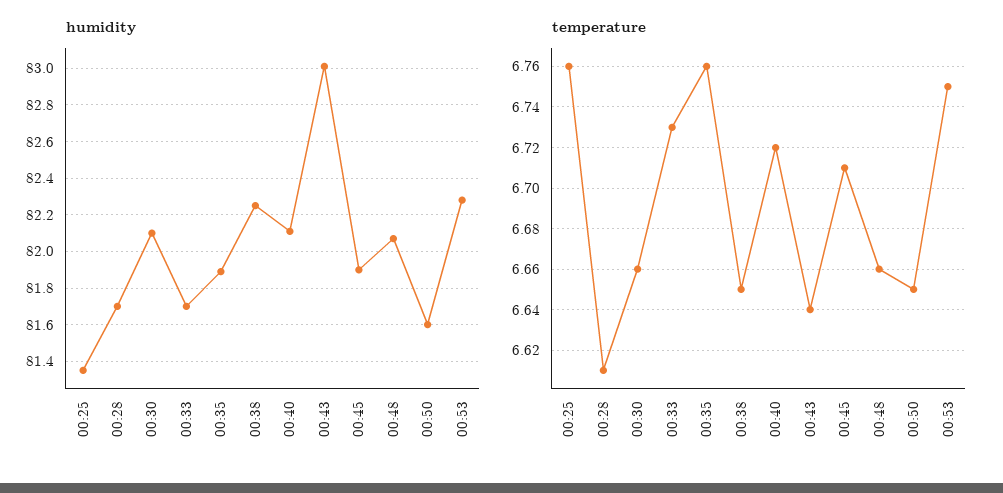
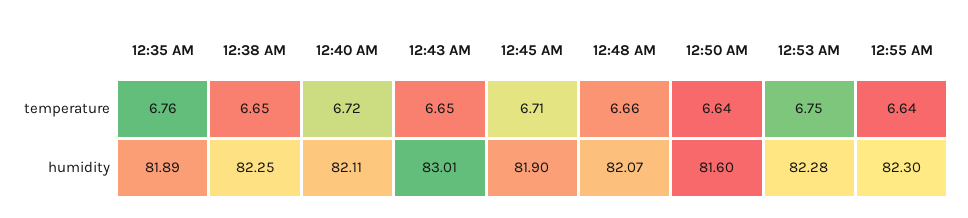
humidity, 00:25: 81.35 -> none
humidity, 00:28: 81.7 -> none
humidity, 00:30: 82.1 -> none
humidity, 00:33: 81.7 -> none
temperature, 00:25: 6.76 -> none
temperature, 00:28: 6.61 -> none
temperature, 00:30: 6.66 -> none
temperature, 00:33: 6.73 -> none
temperature, 00:43: 6.64 -> 6.65
temperature, 00:50: 6.65 -> 6.64
temperature, 12:55 AM: none -> 6.64
humidity, 12:55 AM: none -> 82.3

